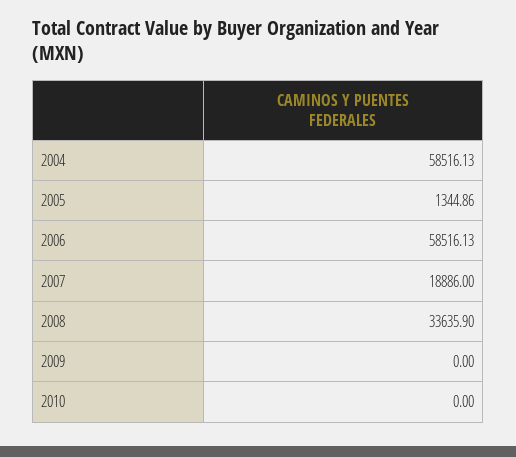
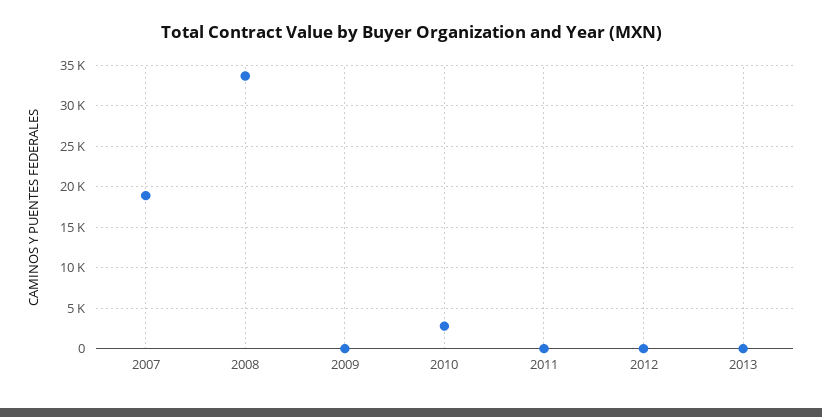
2004: 58516.13 -> none
2005: 1344.86 -> none
2006: 58516.13 -> none
2010: 0 -> 3000
2011: none -> 0
2012: none -> 0
2013: none -> 0

